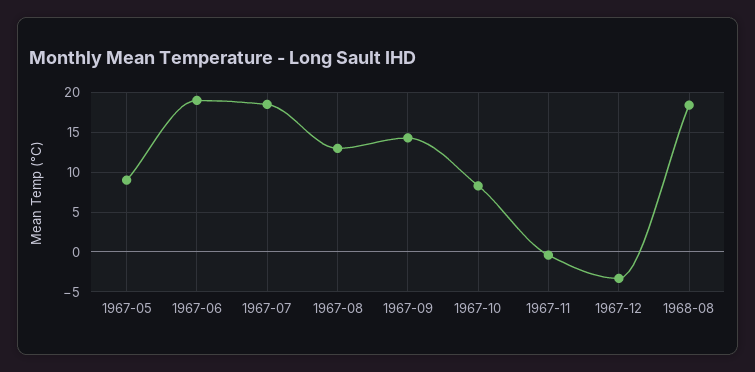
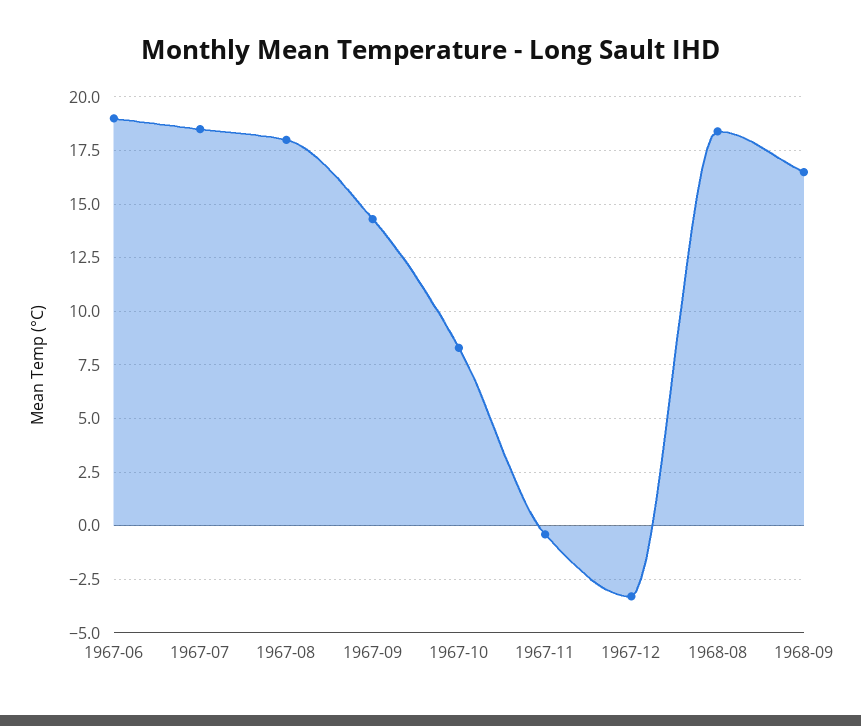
1967-05: 9 -> none
1967-08: 13 -> 18
1968-09: none -> 16.5

